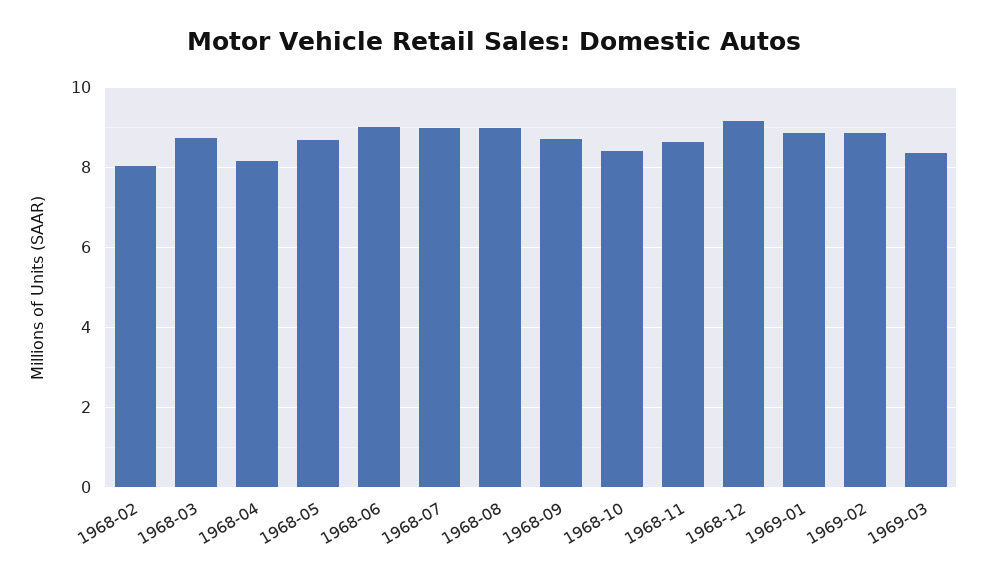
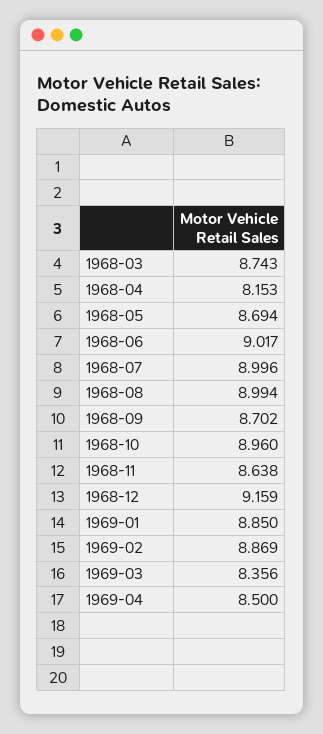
1968-02: 8 -> none
1968-10: 8.4 -> 8.96
1969-04: none -> 8.5

